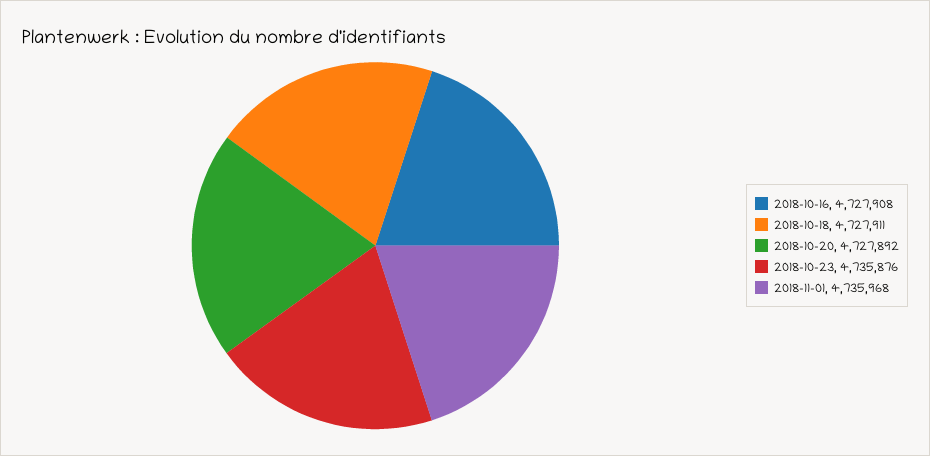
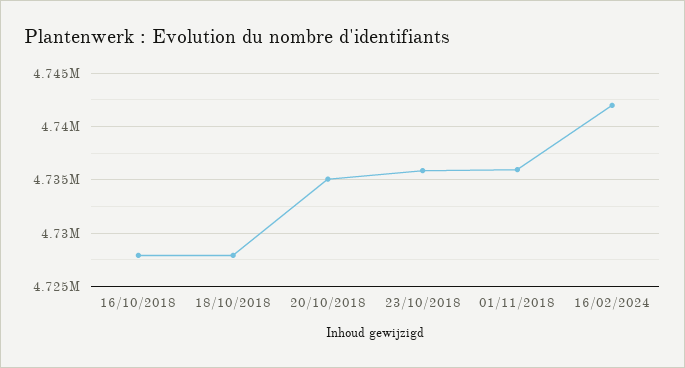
2018-10-20: 4727892 -> 4735000
16/02/2024: none -> 4742000

